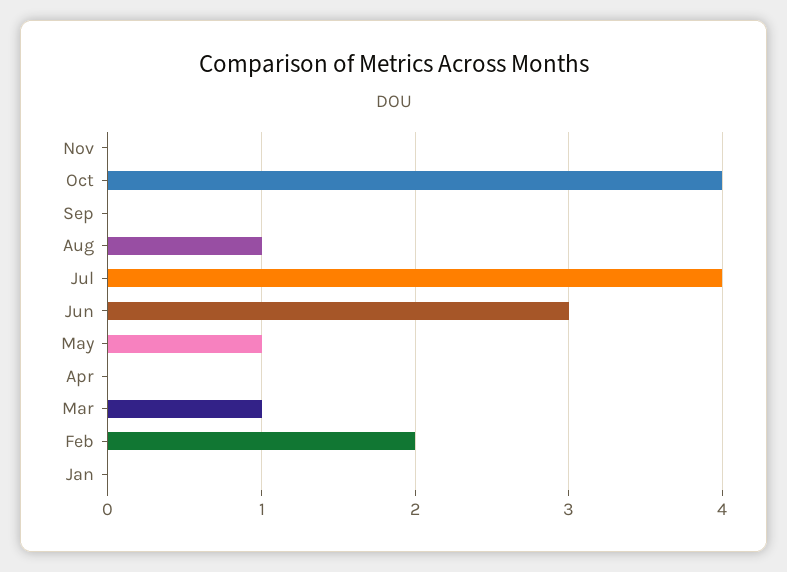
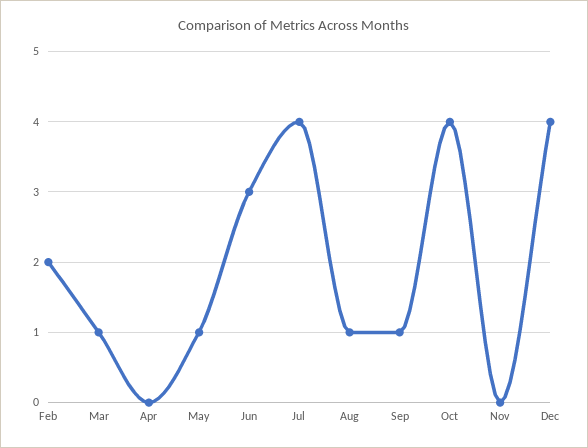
Sep: 0 -> 1
Jan: 0 -> none
Dec: none -> 4

